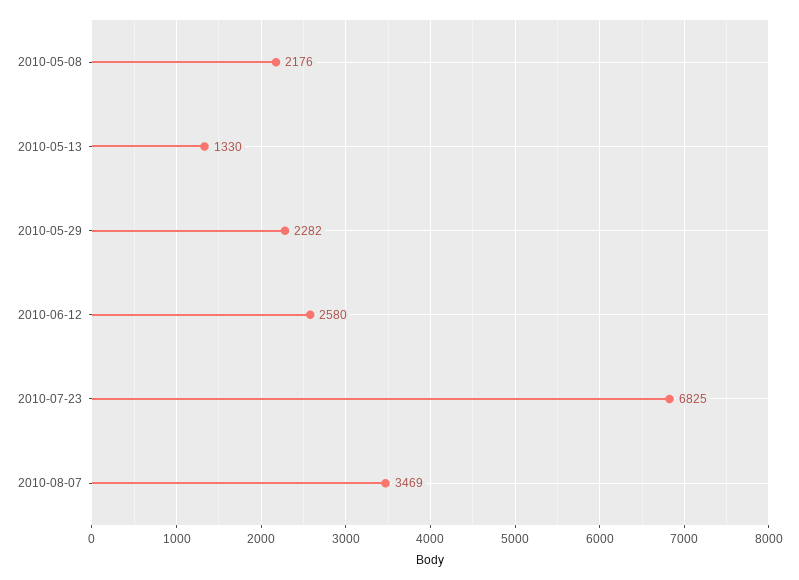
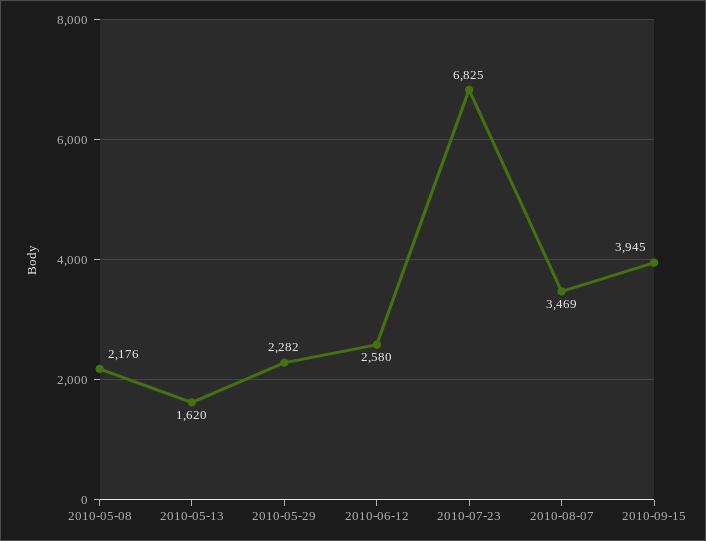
2010-05-13: 1330 -> 1620
2010-09-15: none -> 3945

